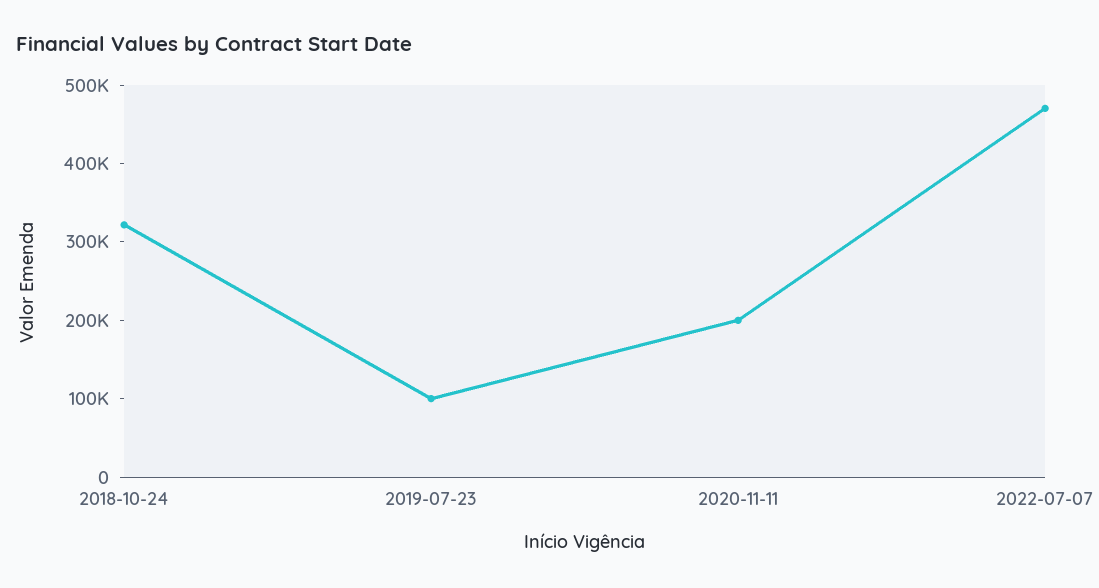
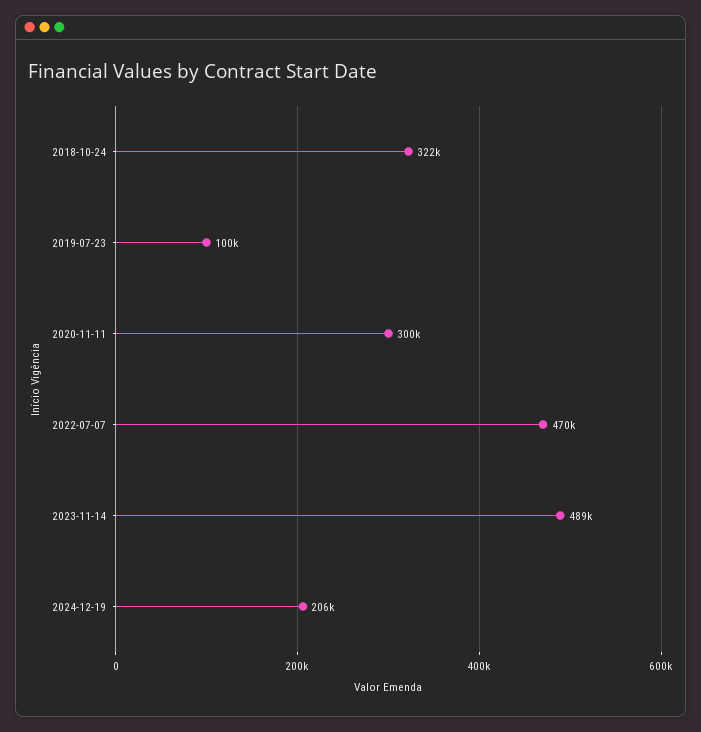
2020-11-11: 200000 -> 300000
2023-11-14: none -> 489000
2024-12-19: none -> 206000

